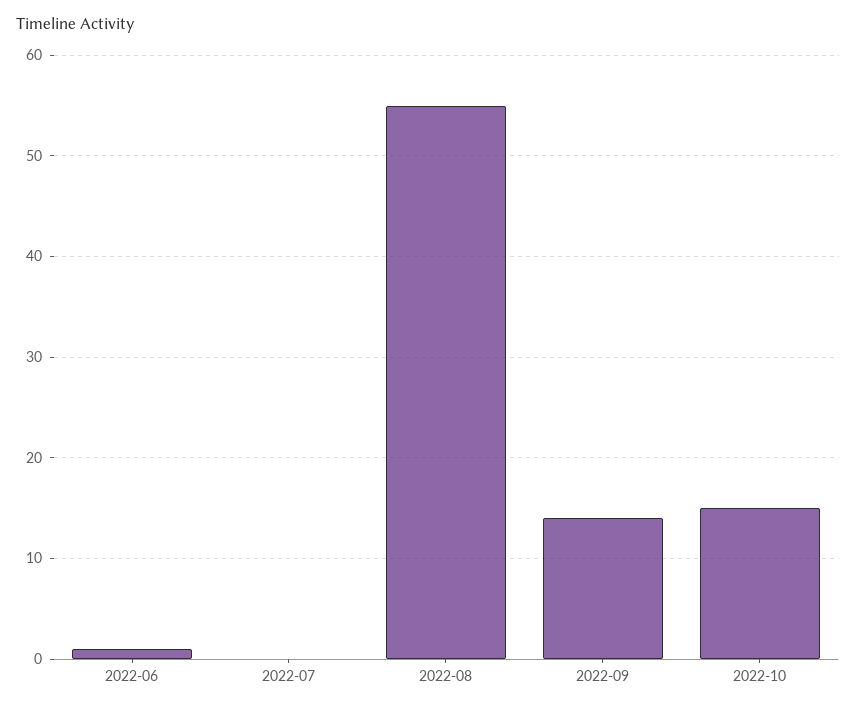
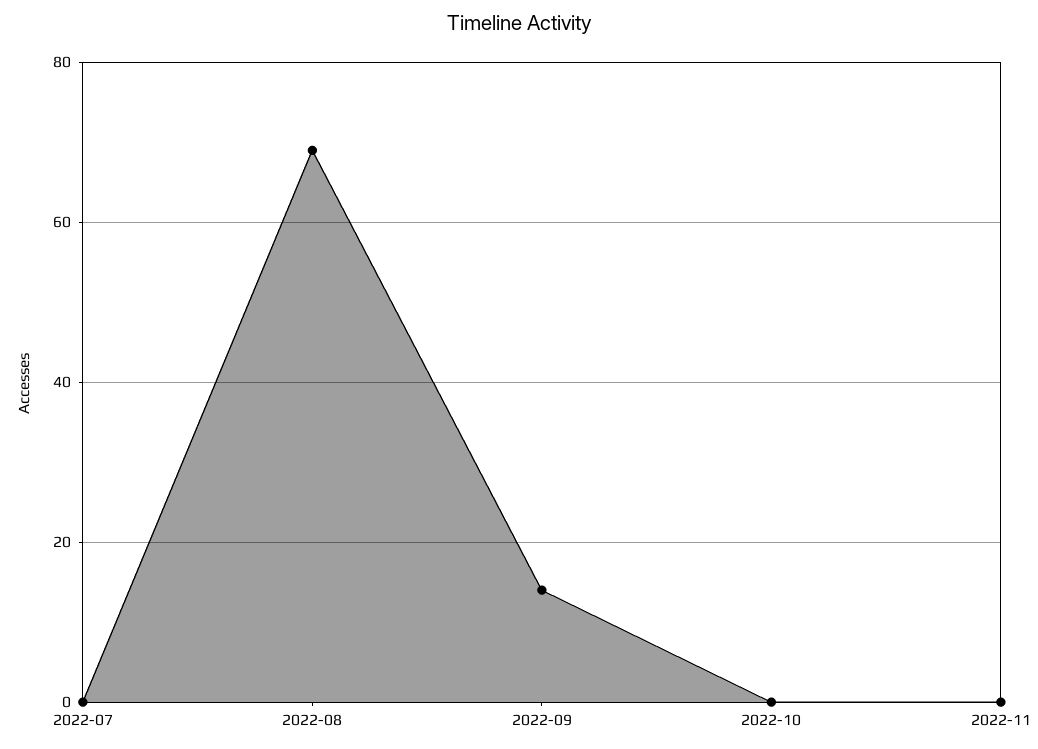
2022-06: 1 -> none
2022-08: 55 -> 70
2022-10: 15 -> 0
2022-11: none -> 0

